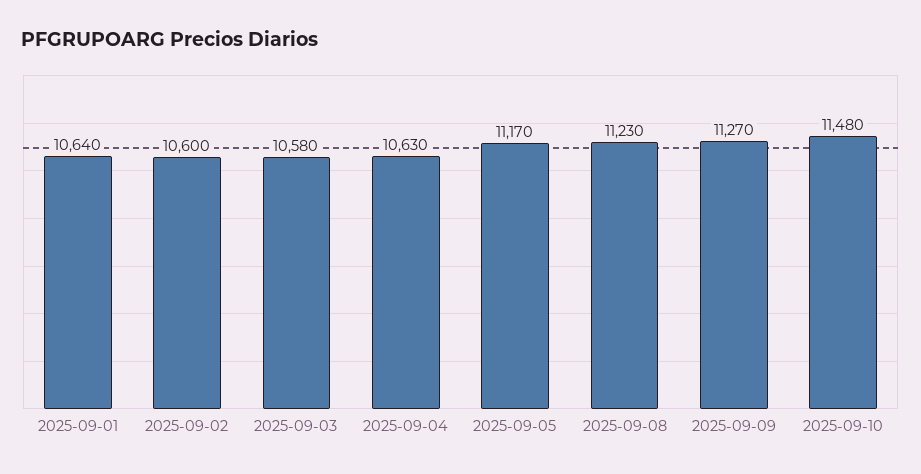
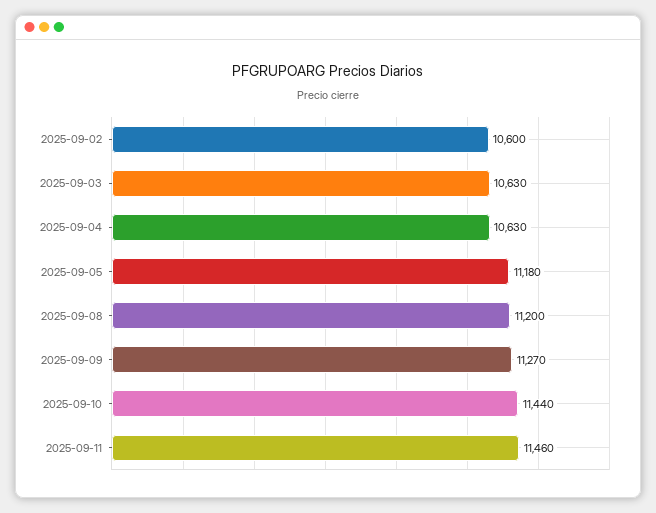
2025-09-01: 10640 -> none
2025-09-03: 10580 -> 10630
2025-09-05: 11170 -> 11180
2025-09-08: 11230 -> 11200
2025-09-10: 11480 -> 11440
2025-09-11: none -> 11460

